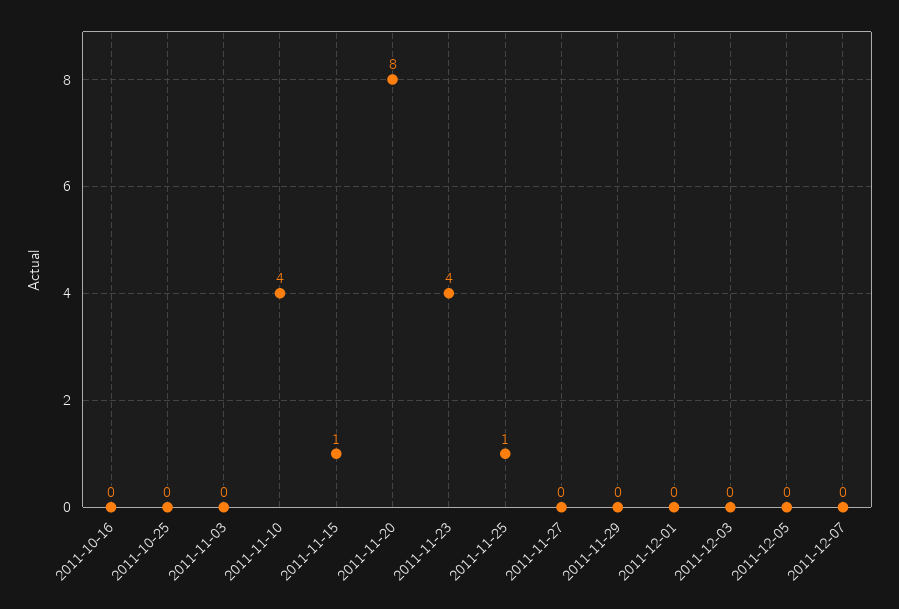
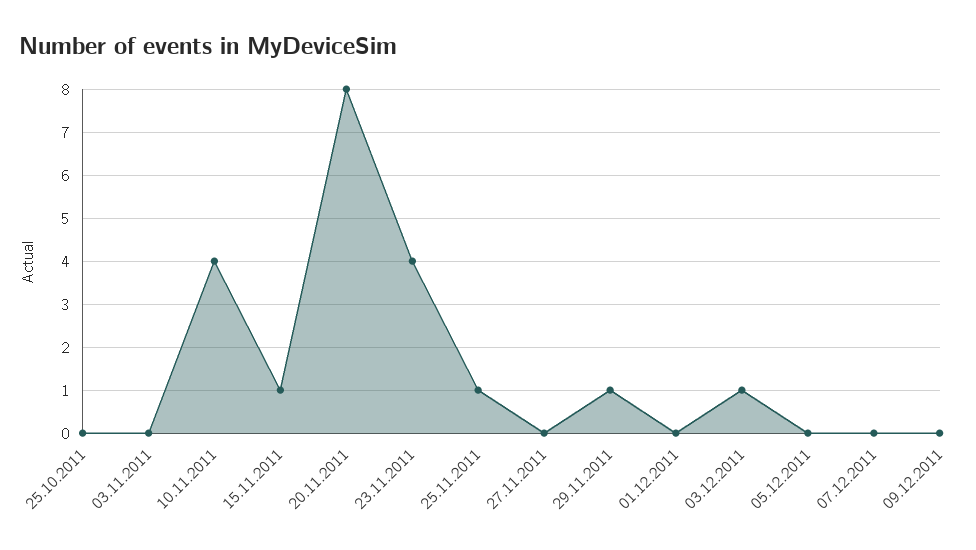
2011-10-16: 0 -> none
2011-11-29: 0 -> 1
2011-12-03: 0 -> 1
09.12.2011: none -> 0

